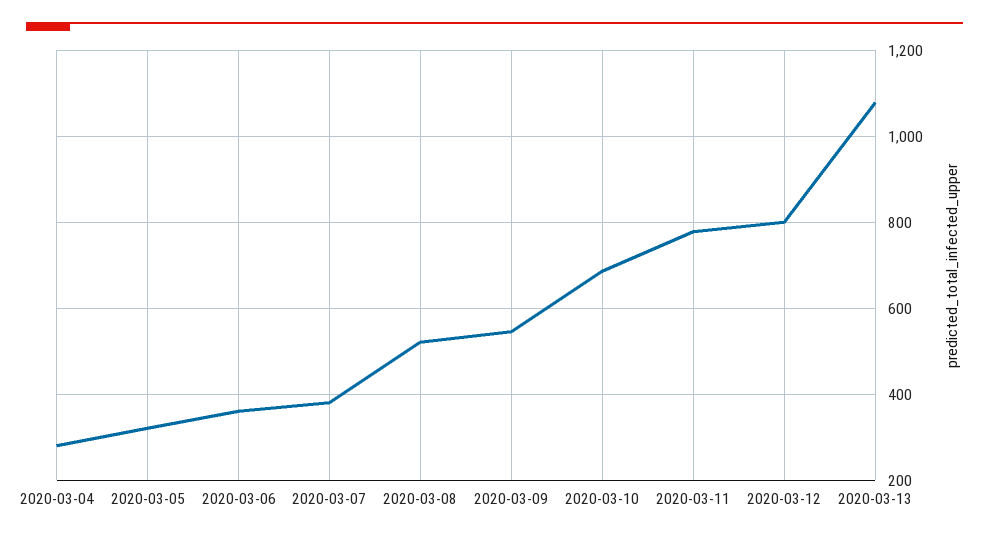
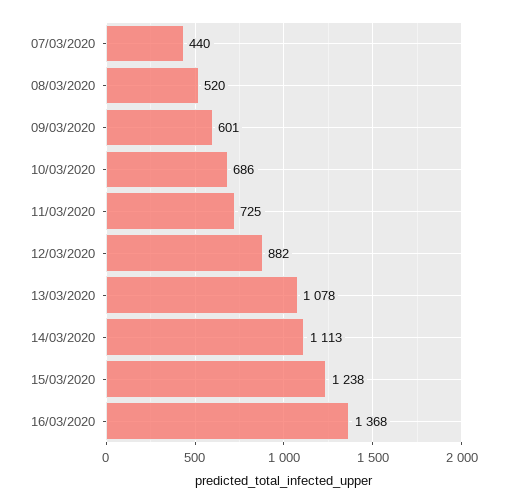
2020-03-04: 280 -> none
2020-03-05: 320 -> none
2020-03-06: 360 -> none
2020-03-07: 380 -> 440
2020-03-09: 540 -> 601
2020-03-11: 780 -> 725
2020-03-12: 800 -> 882
14/03/2020: none -> 1113
15/03/2020: none -> 1238
16/03/2020: none -> 1368

